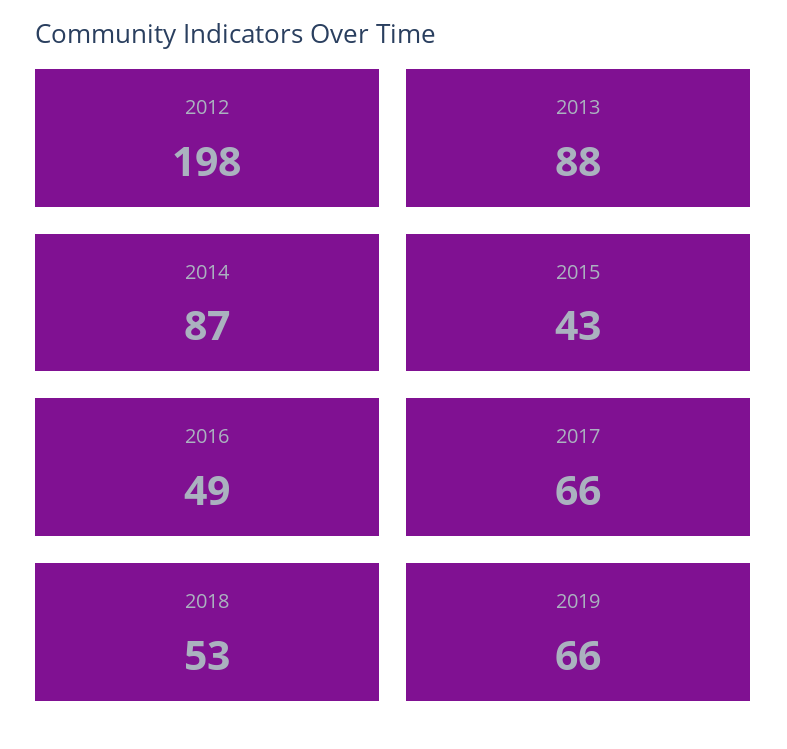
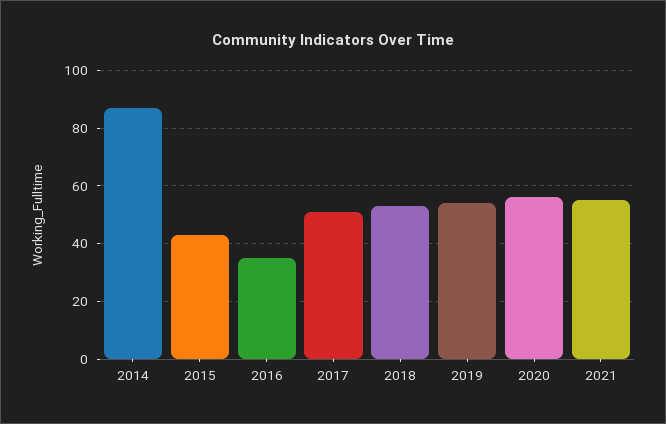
2012: 198 -> none
2013: 88 -> none
2016: 49 -> 35
2017: 66 -> 50
2019: 66 -> 55
2020: none -> 55
2021: none -> 55

